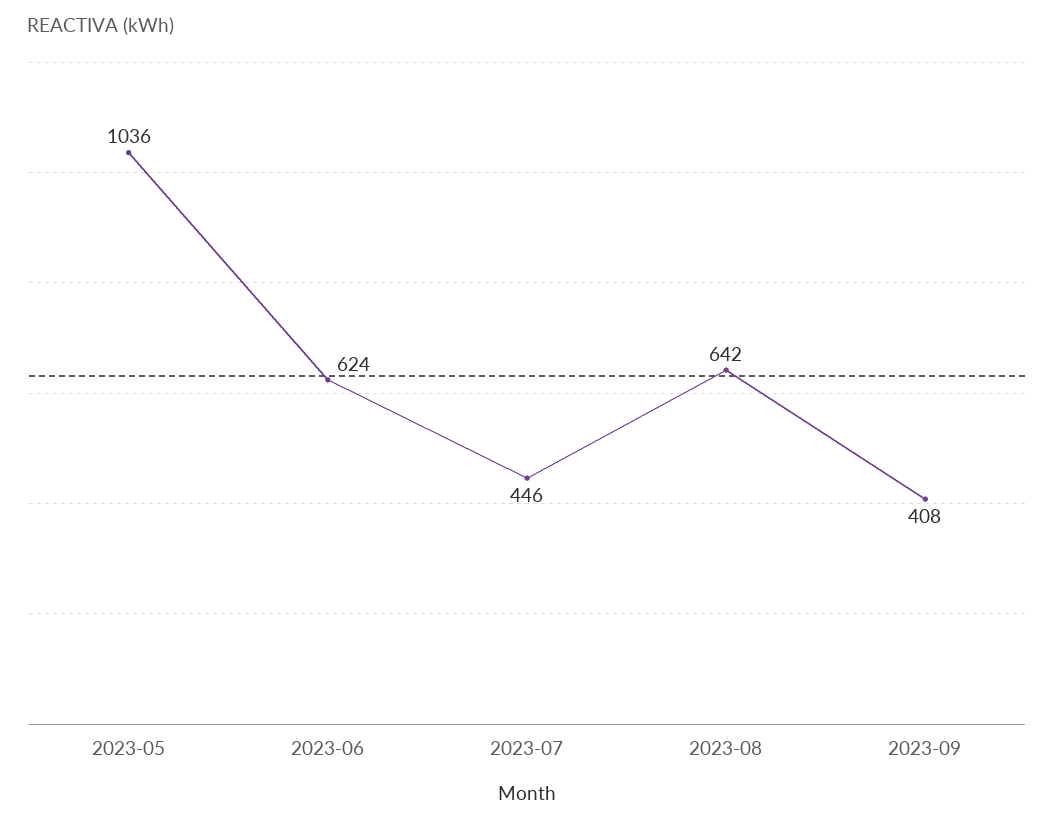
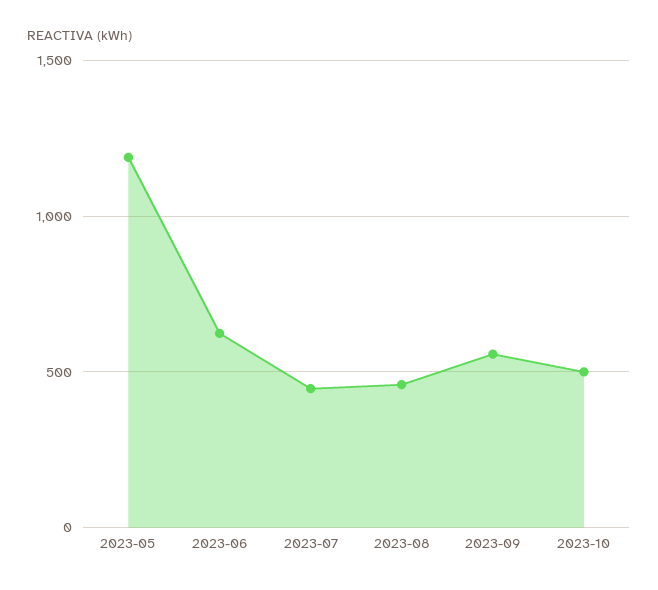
2023-05: 1036 -> 1200
2023-08: 642 -> 450
2023-09: 408 -> 550
2023-10: none -> 500

